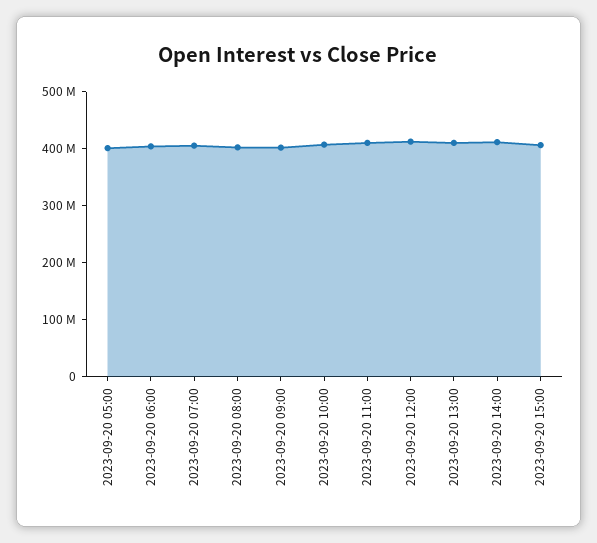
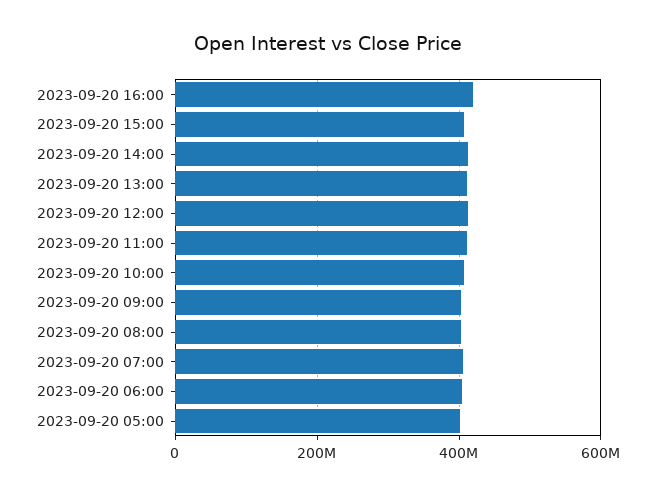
2023-09-20 16:00: none -> 420000000

